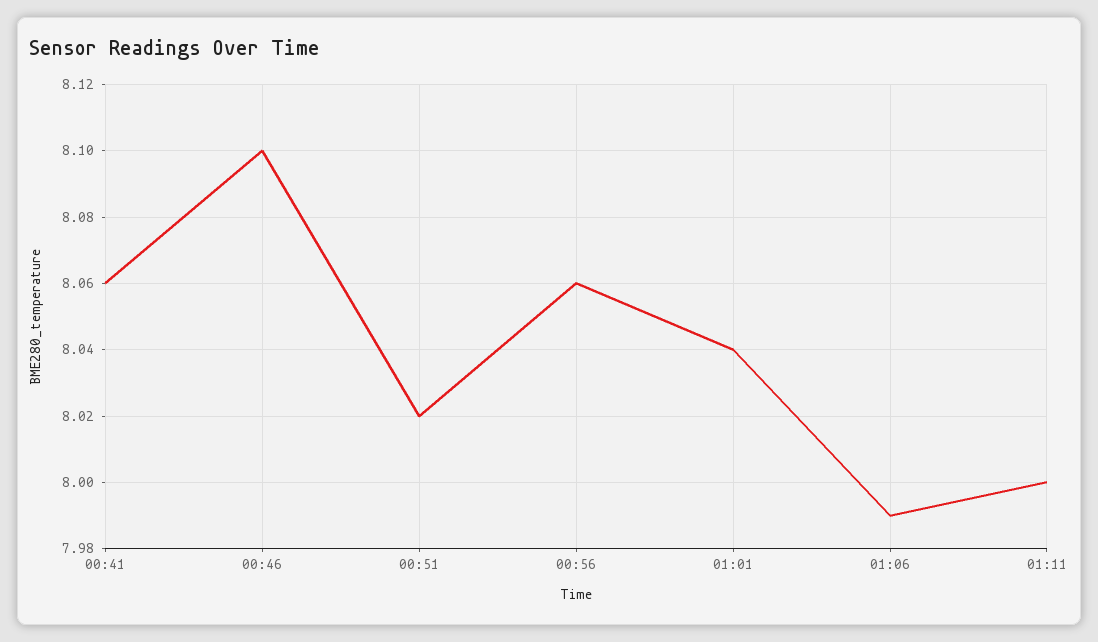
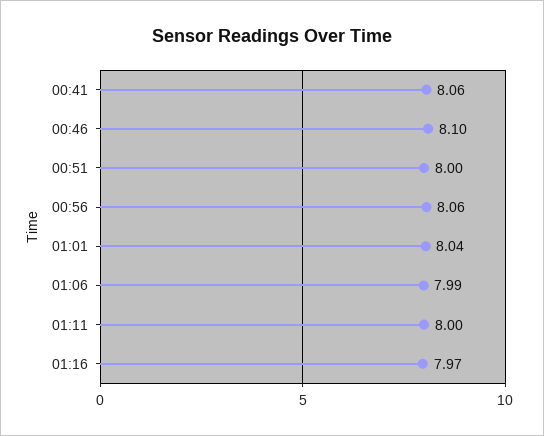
00:51: 8.02 -> 8
01:16: none -> 7.97

